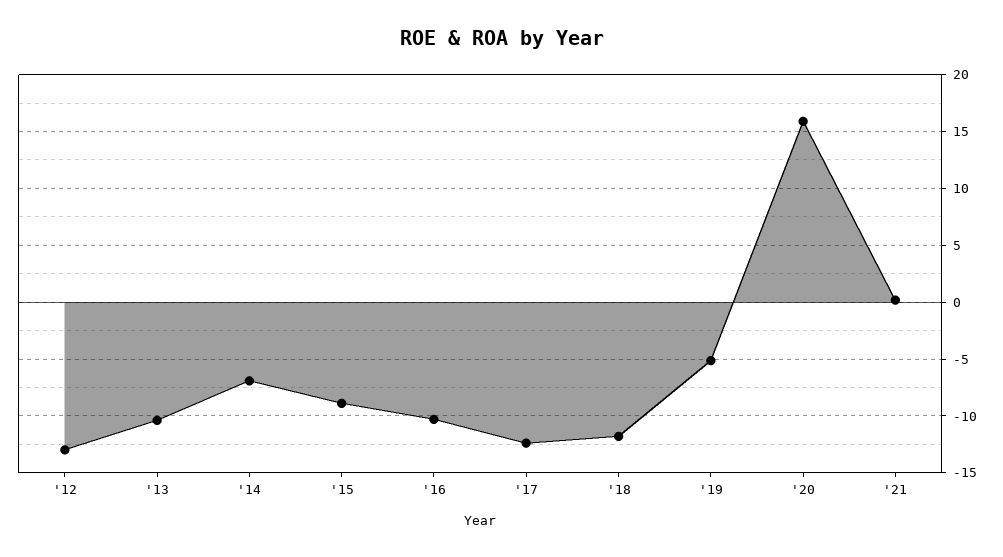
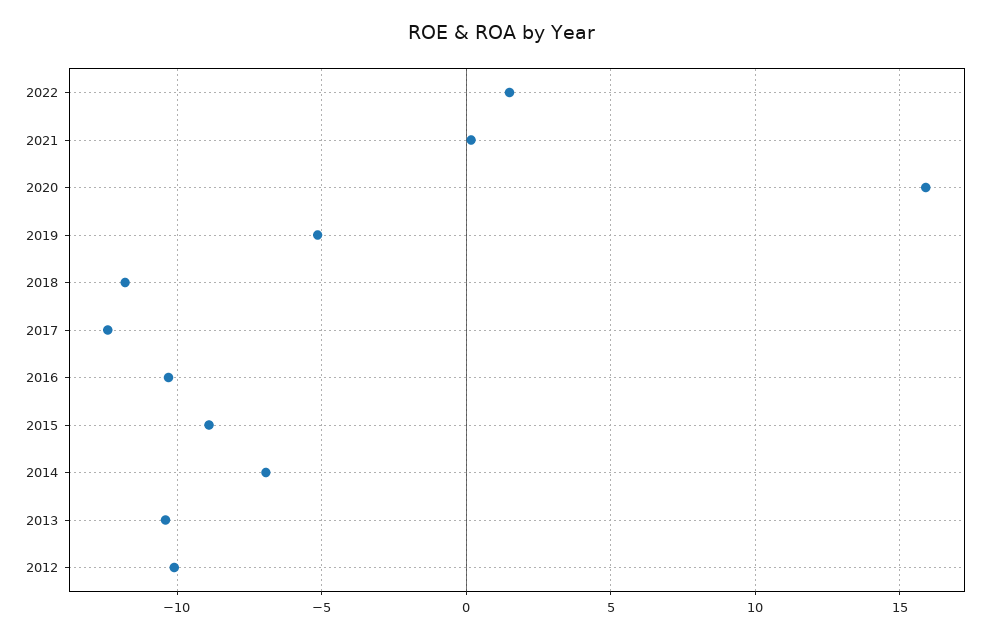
'12: -13 -> -10
2022: none -> 1.5

